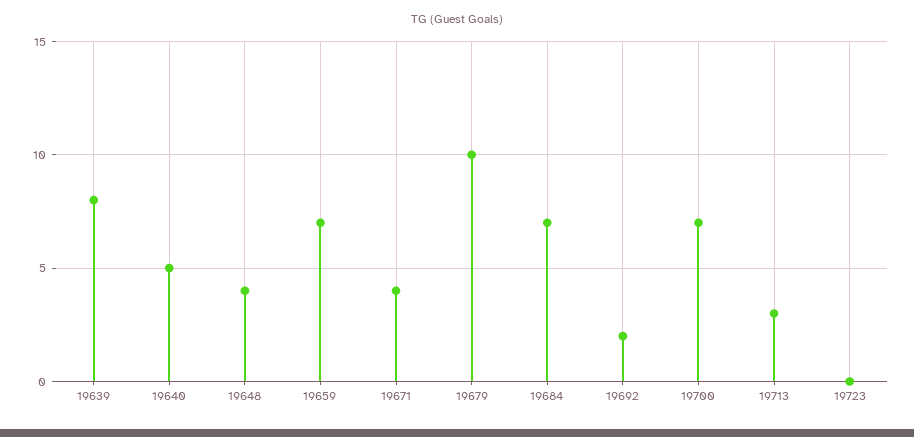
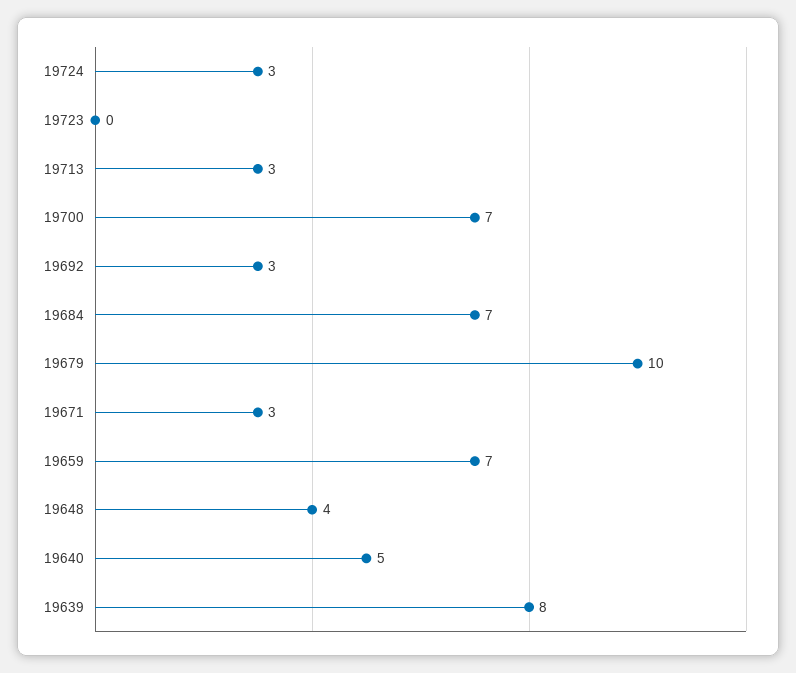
19671: 4 -> 3
19692: 2 -> 3
19724: none -> 3

